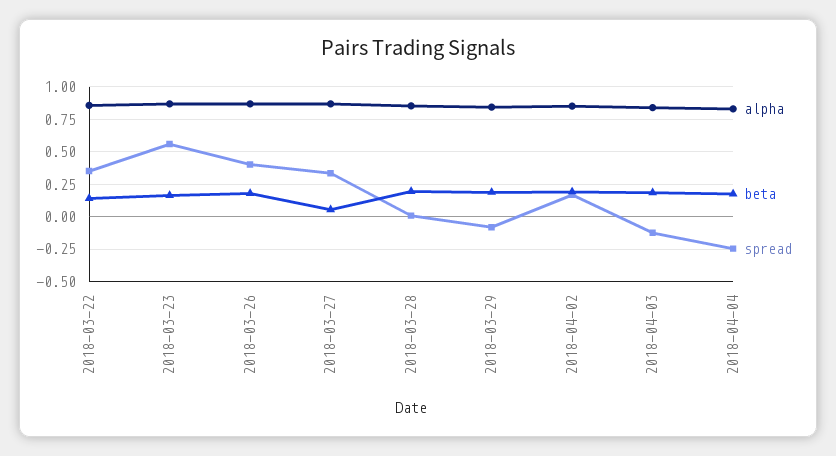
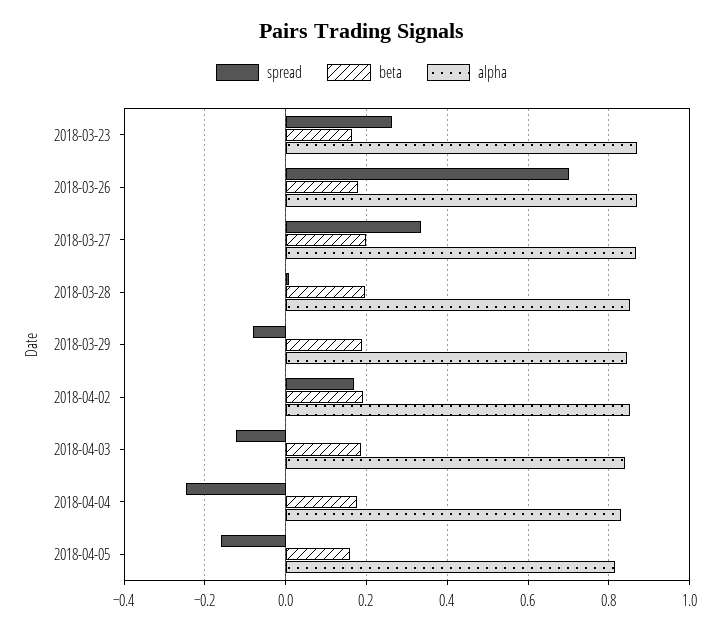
alpha, 2018-03-22: 0.85 -> none
beta, 2018-03-22: 0.15 -> none
spread, 2018-03-22: 0.35 -> none
spread, 2018-03-23: 0.55 -> 0.26
spread, 2018-03-26: 0.4 -> 0.7
beta, 2018-03-27: 0.05 -> 0.2
spread, 2018-04-05: none -> -0.16
beta, 2018-04-05: none -> 0.16
alpha, 2018-04-05: none -> 0.82

